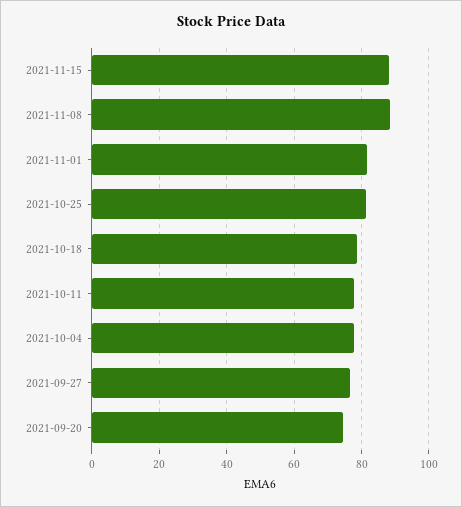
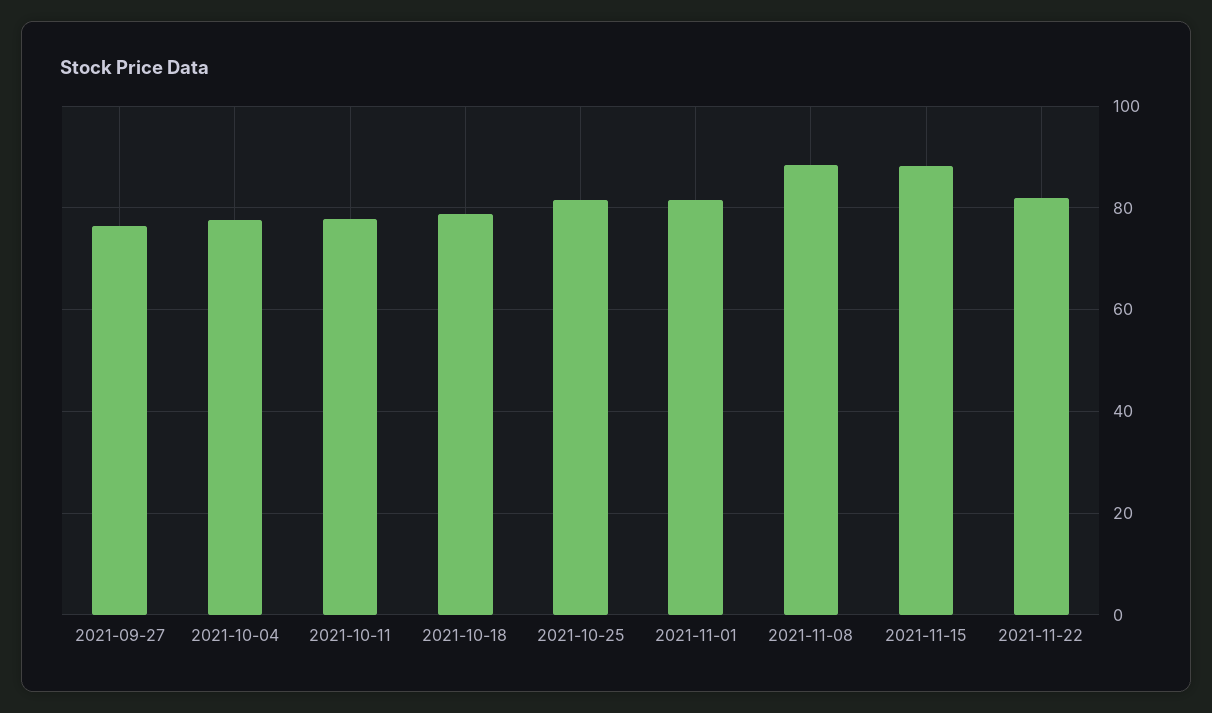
2021-09-20: 74 -> none
2021-11-22: none -> 82

